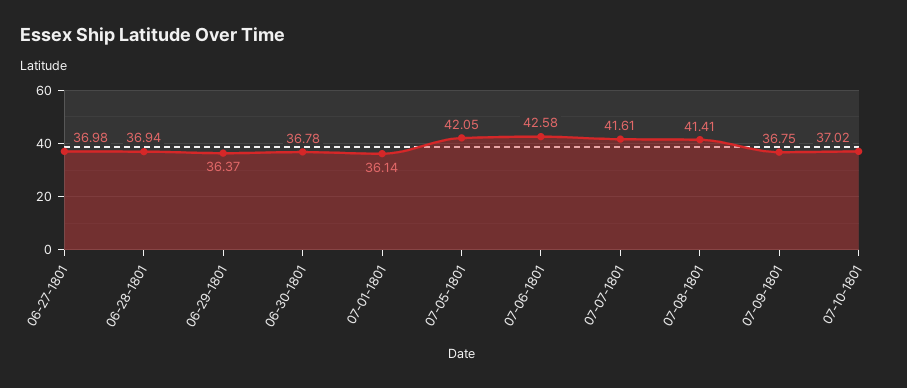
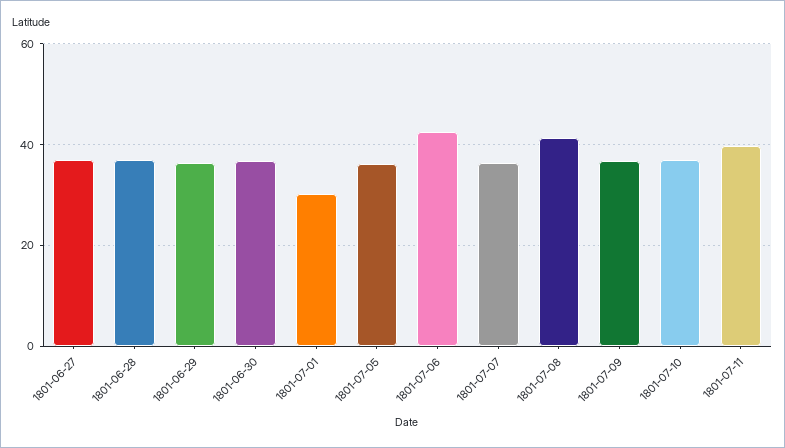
07-01-1801: 36.14 -> 30
07-05-1801: 42.05 -> 36
07-07-1801: 41.61 -> 36
1801-07-11: none -> 40

